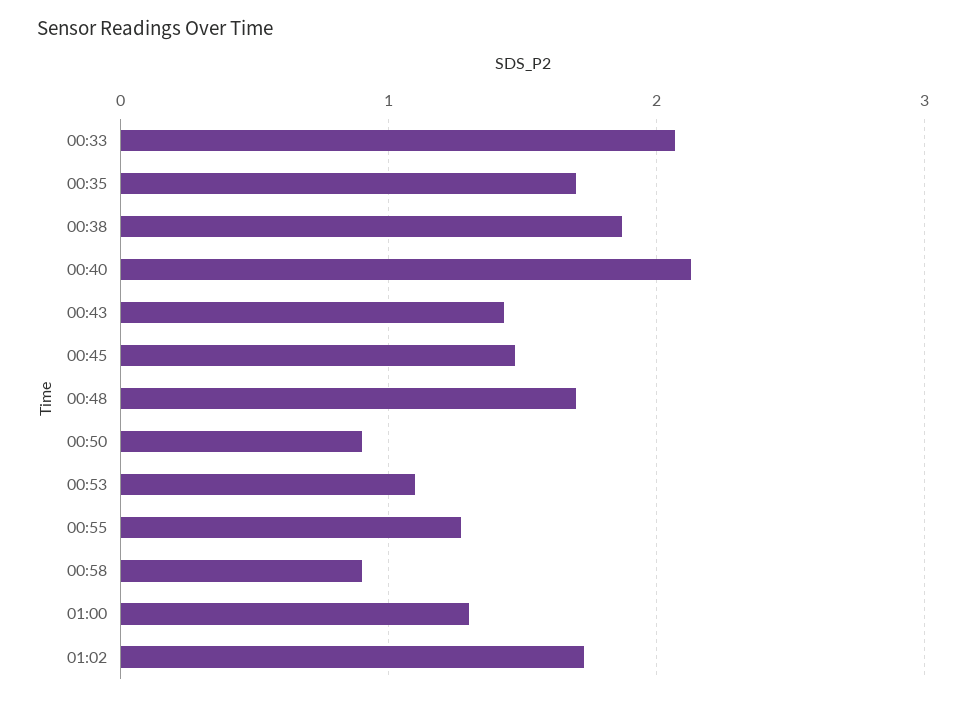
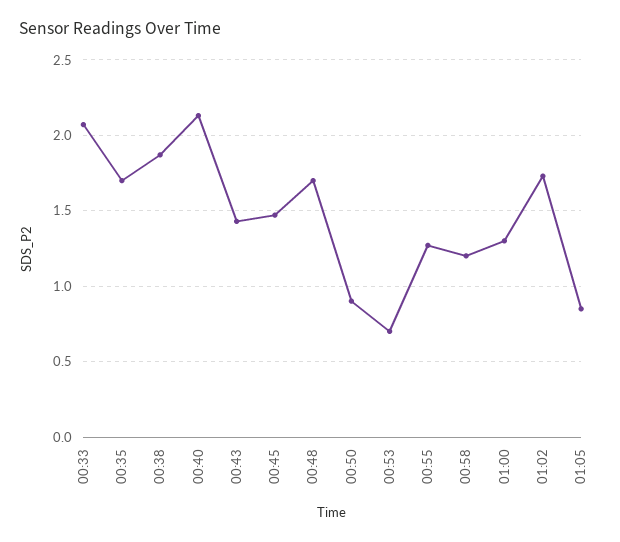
00:53: 1.1 -> 0.7
00:58: 0.9 -> 1.2
01:05: none -> 0.85

